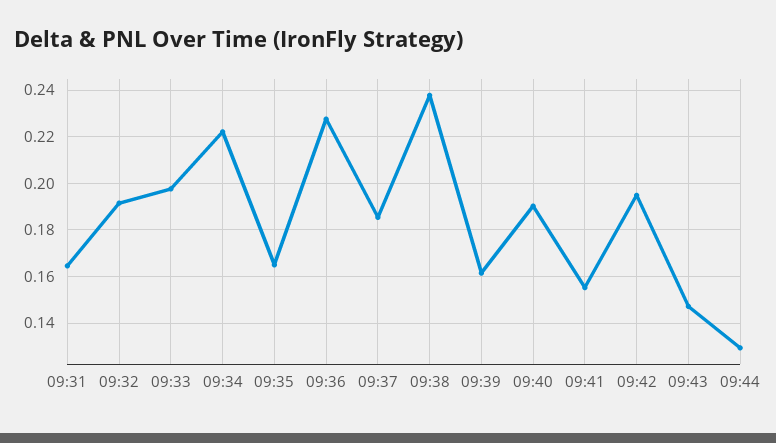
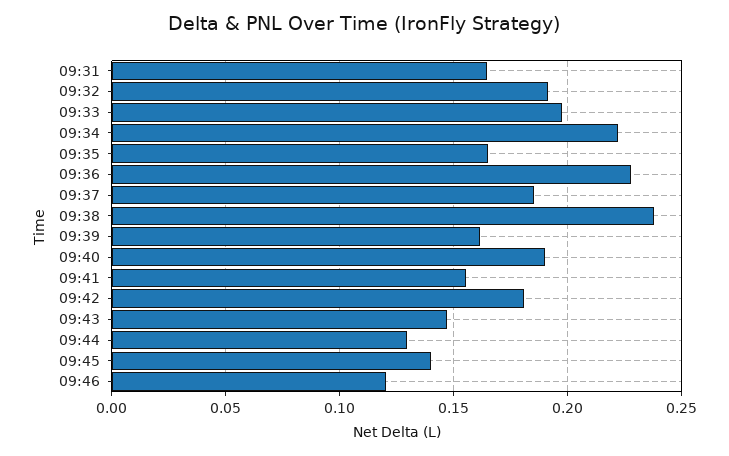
09:42: 0.195 -> 0.18
09:45: none -> 0.14
09:46: none -> 0.12

